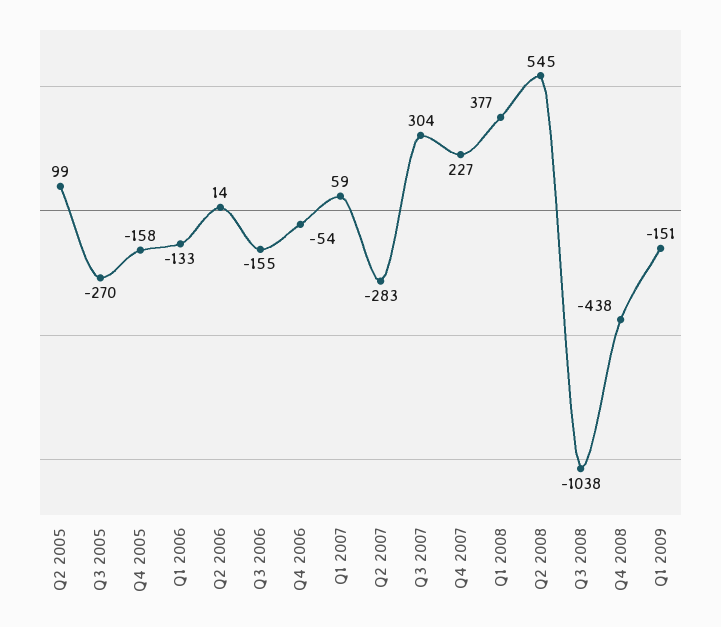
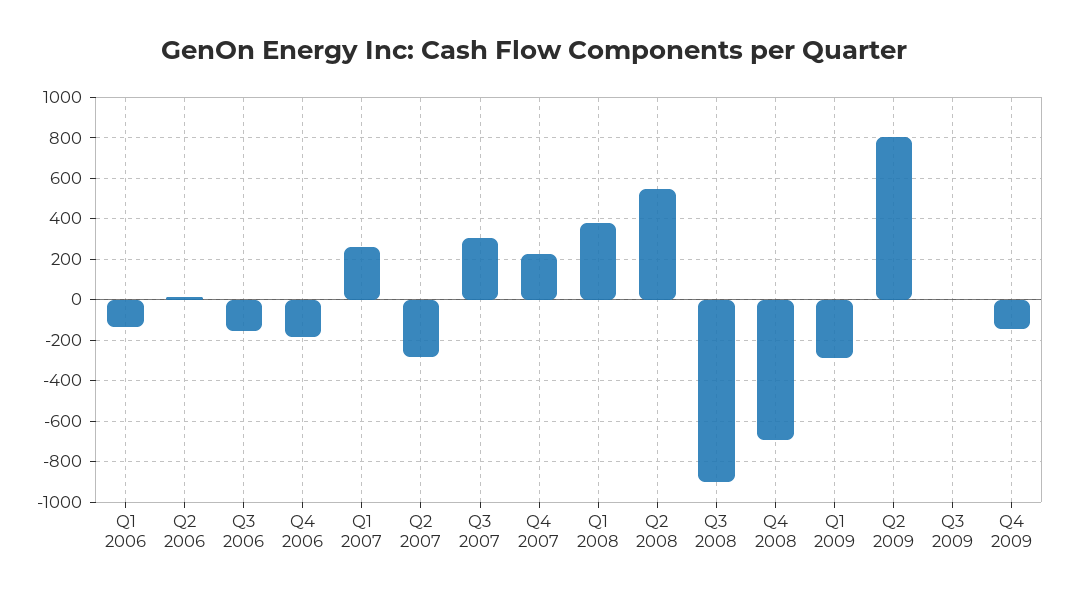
Q2 2005: 99 -> none
Q3 2005: -270 -> none
Q4 2005: -158 -> none
Q4 2006: -54 -> -200
Q1 2007: 59 -> 250
Q3 2008: -1038 -> -900
Q4 2008: -438 -> -700
Q1 2009: -151 -> -300
Q2 2009: none -> 800
Q3 2009: none -> 0
Q4 2009: none -> -150

